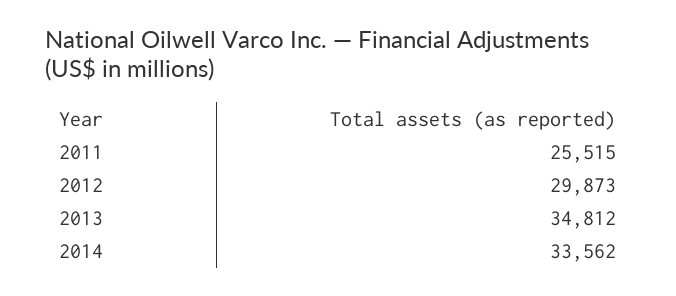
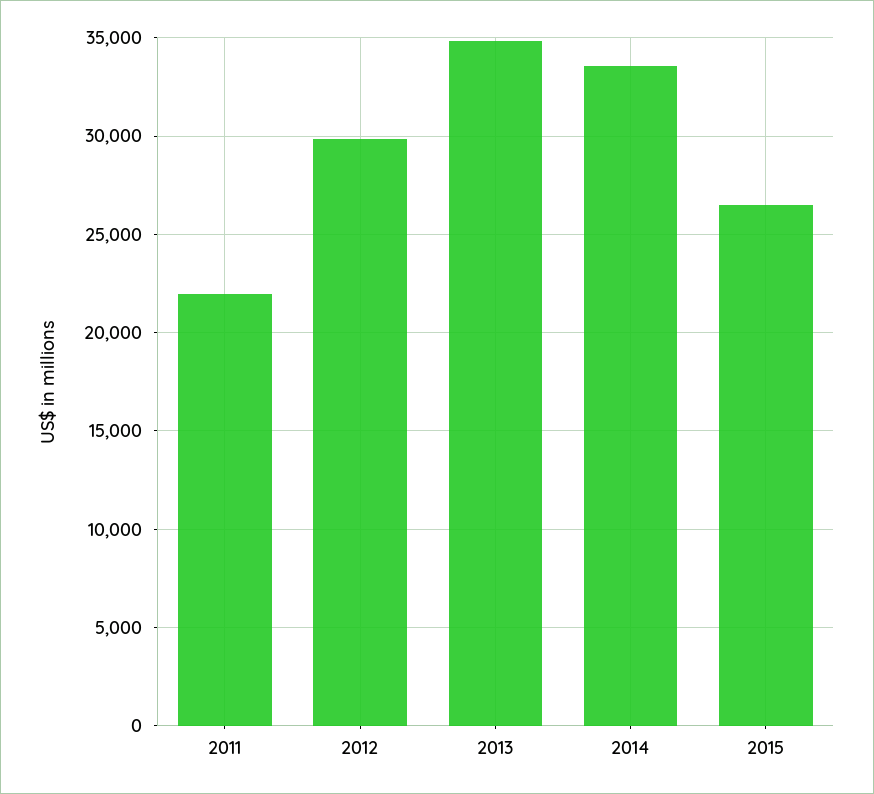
2011: 25515 -> 22000
2015: none -> 26500

